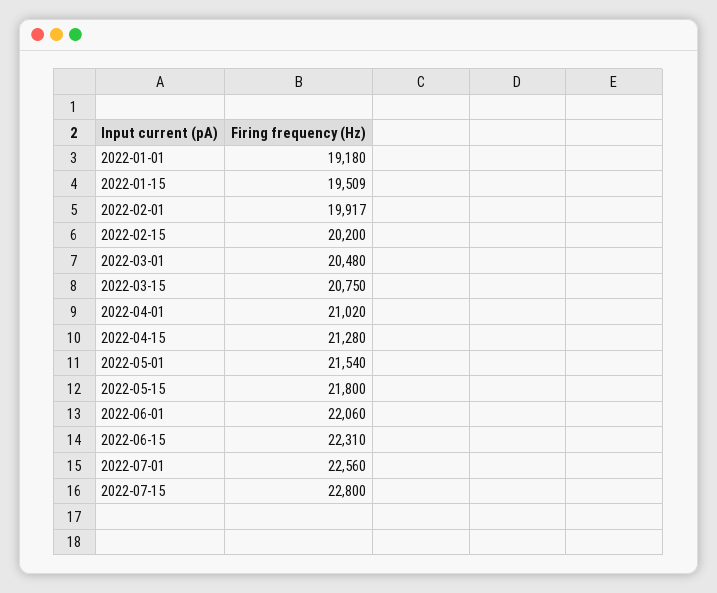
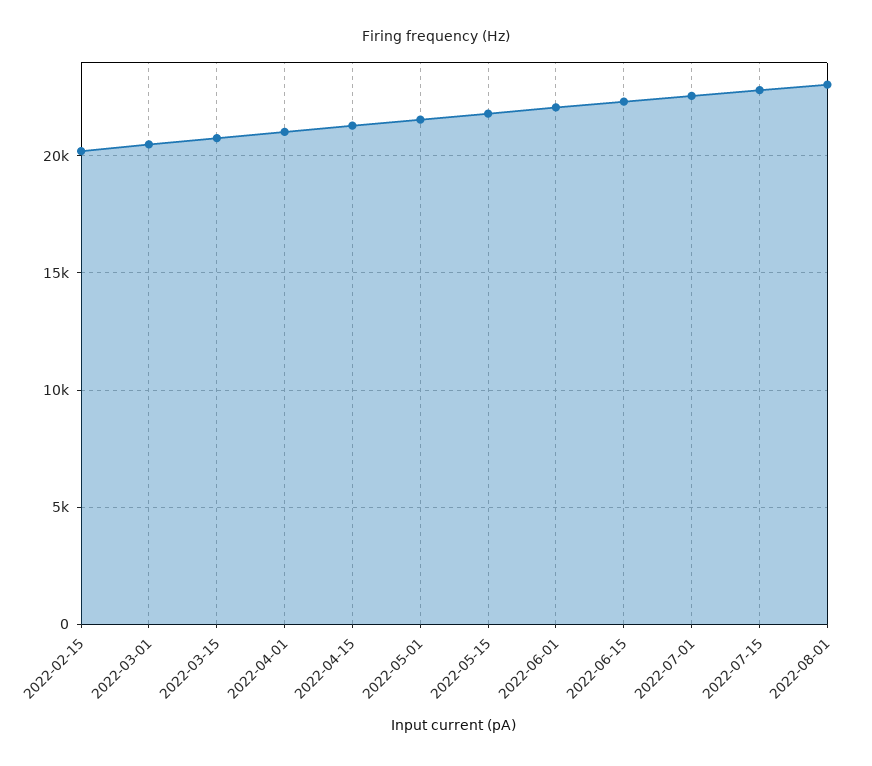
2022-01-01: 19180 -> none
2022-01-15: 19509 -> none
2022-02-01: 19917 -> none
2022-08-01: none -> 23000

